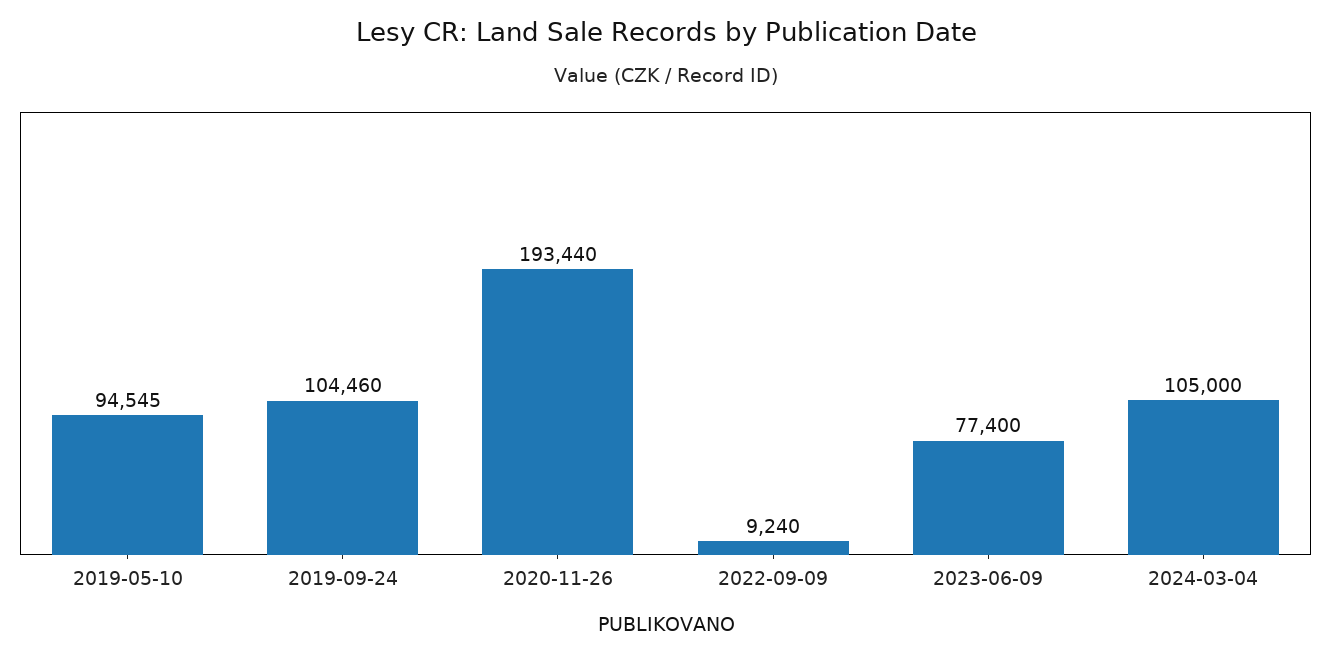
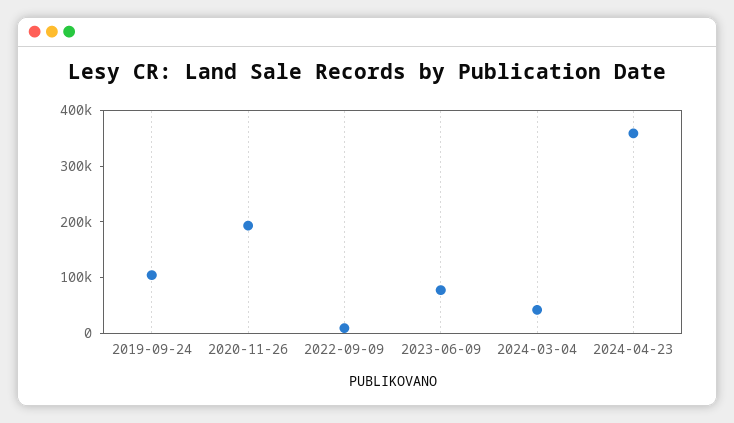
2019-05-10: 94545 -> none
2024-03-04: 105000 -> 40000
2024-04-23: none -> 360000

